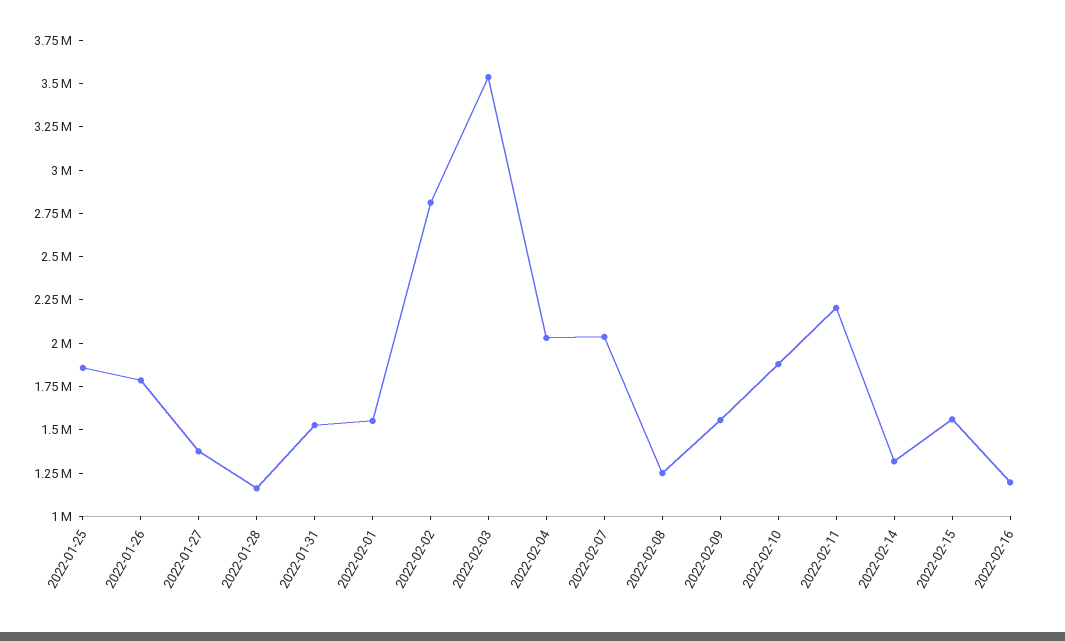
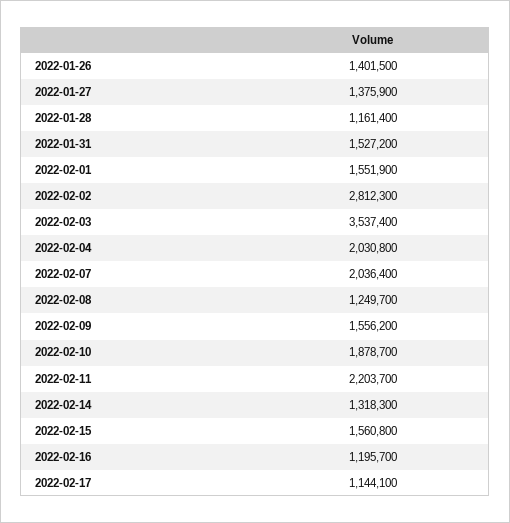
2022-01-25: 1850000 -> none
2022-01-26: 1800000 -> 1401500
2022-02-17: none -> 1144100

